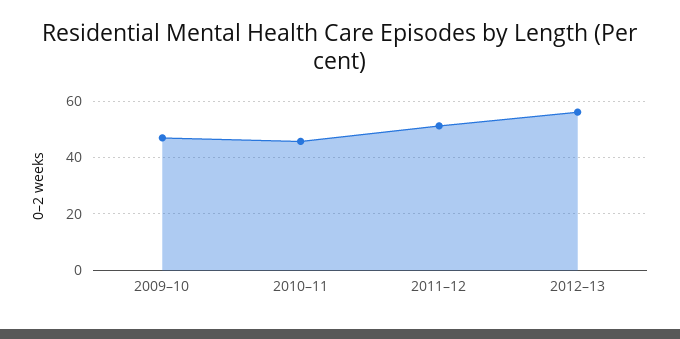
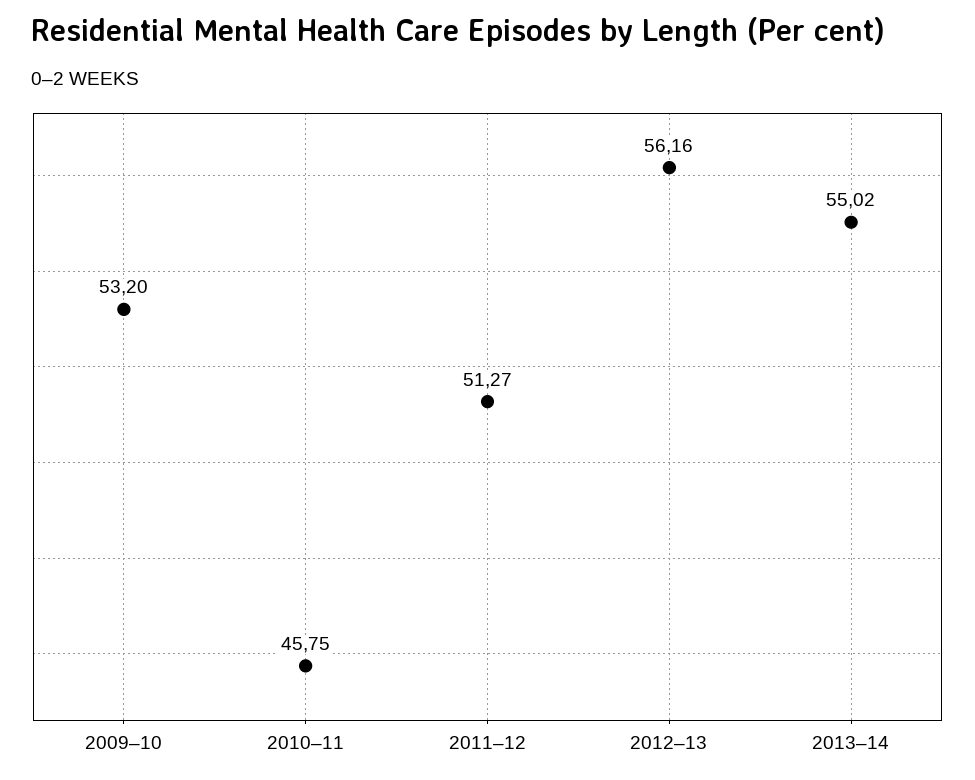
2009–10: 47.5 -> 53.2
2013–14: none -> 55.02

